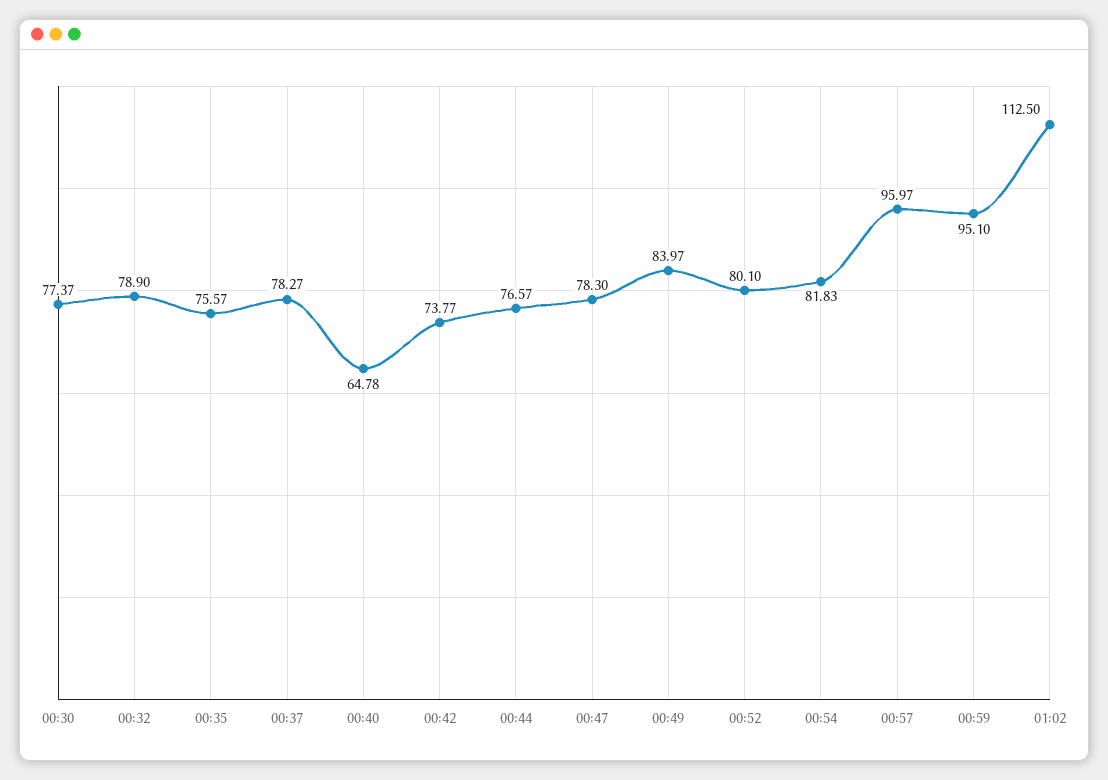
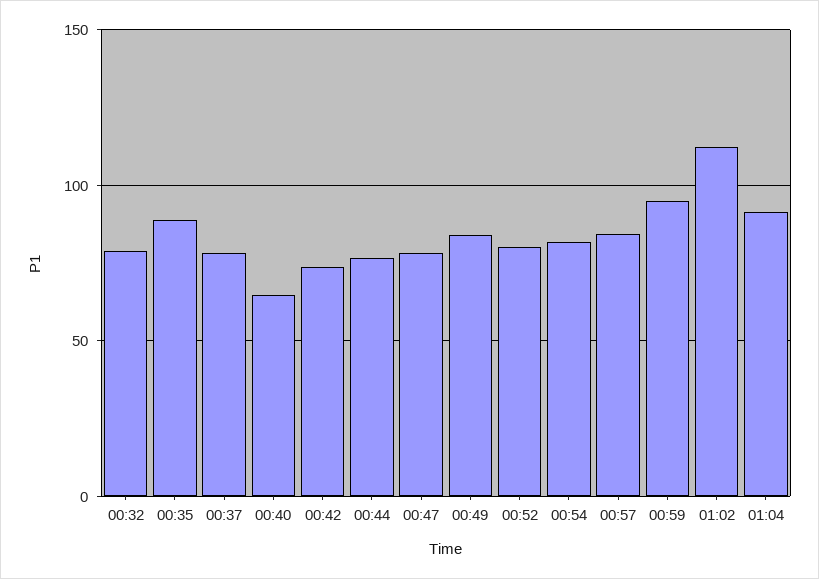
00:30: 77.37 -> none
00:35: 75.57 -> 90
00:57: 95.97 -> 85
01:04: none -> 90

